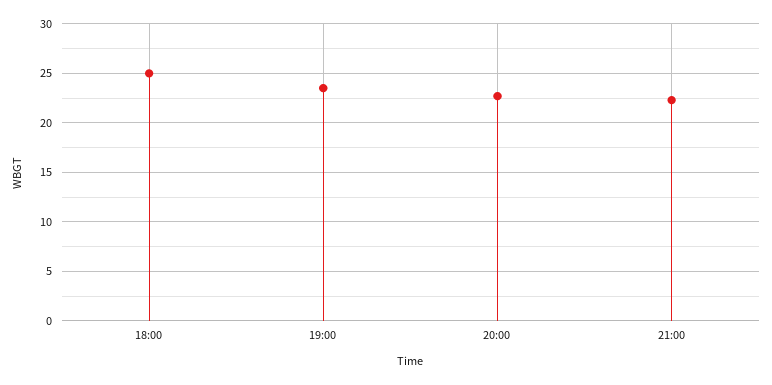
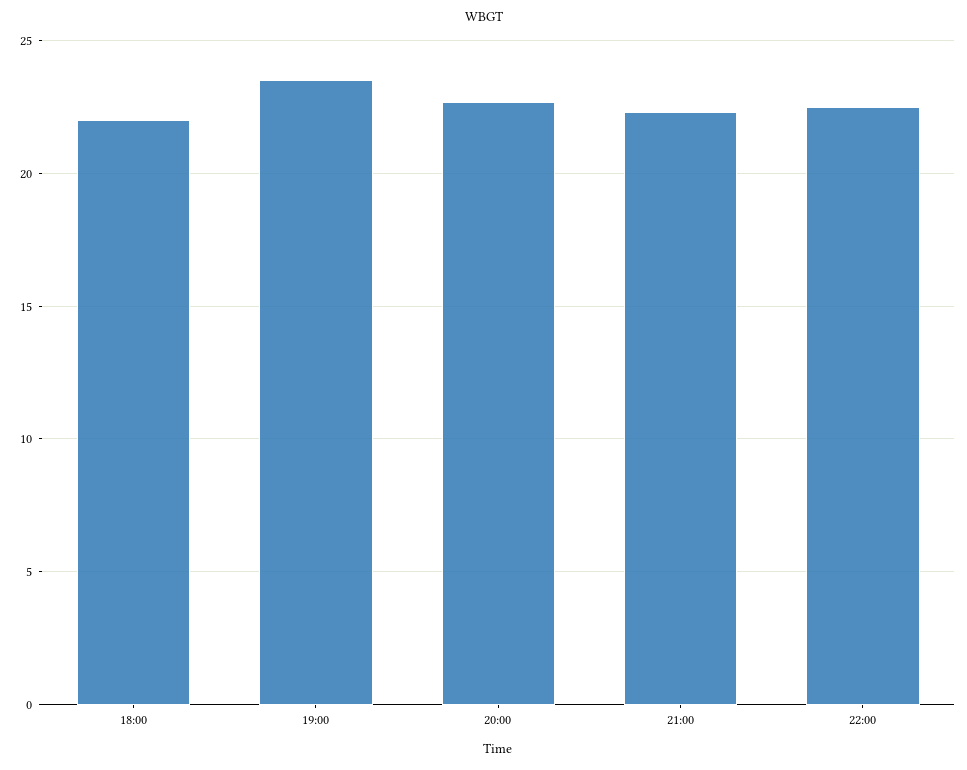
18:00: 25 -> 22
22:00: none -> 22.5

